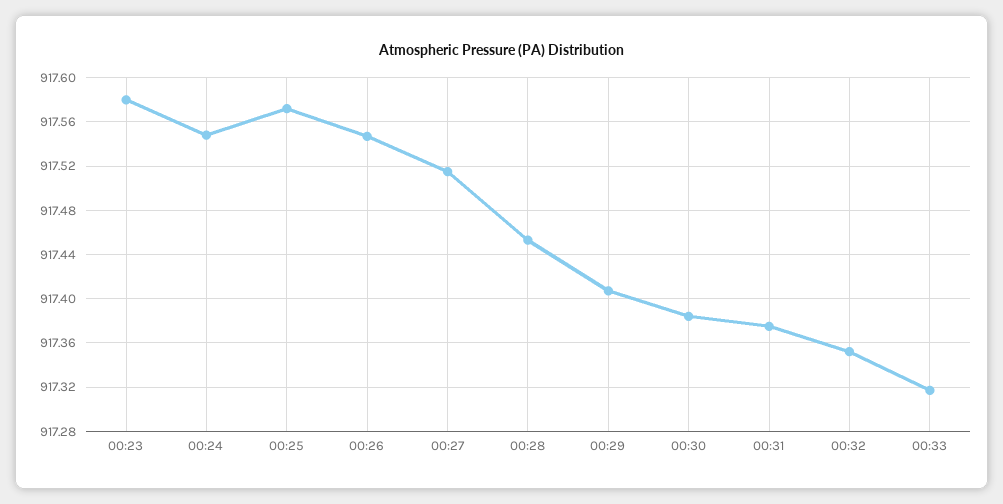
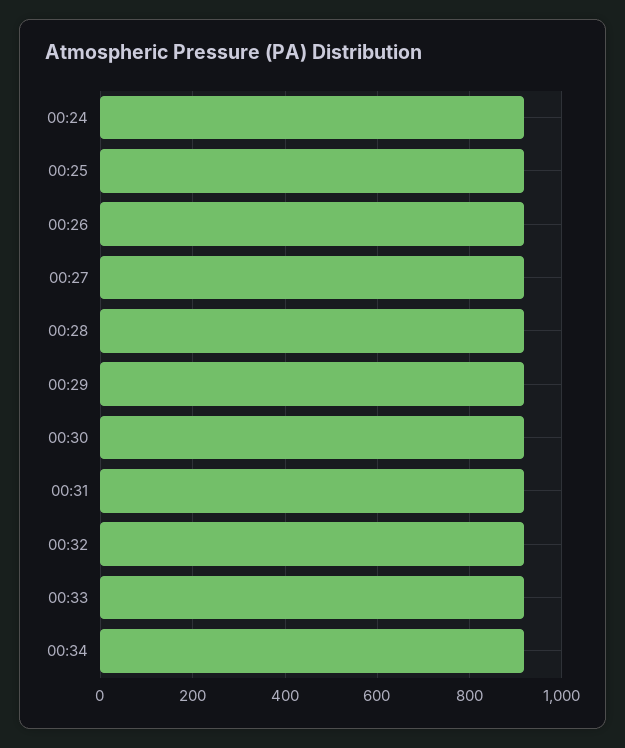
00:23: 917.58 -> none
00:34: none -> 920

